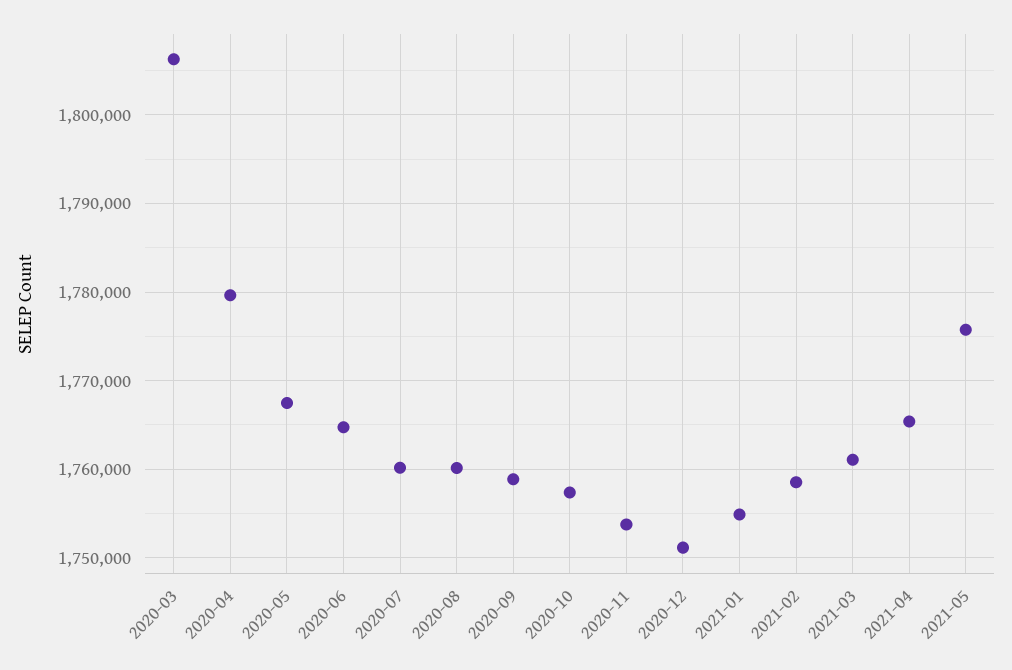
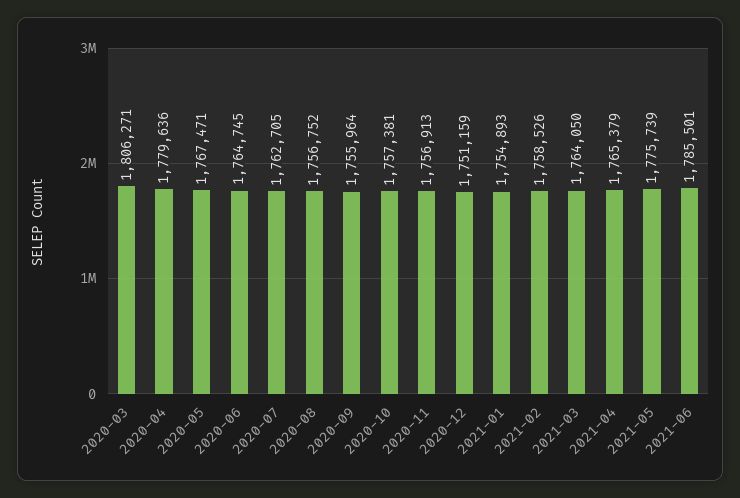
2020-07: 1760000 -> 1762705
2020-08: 1760000 -> 1756752
2020-09: 1759000 -> 1755964
2020-11: 1754000 -> 1756913
2021-03: 1761000 -> 1764050
2021-06: none -> 1785501

